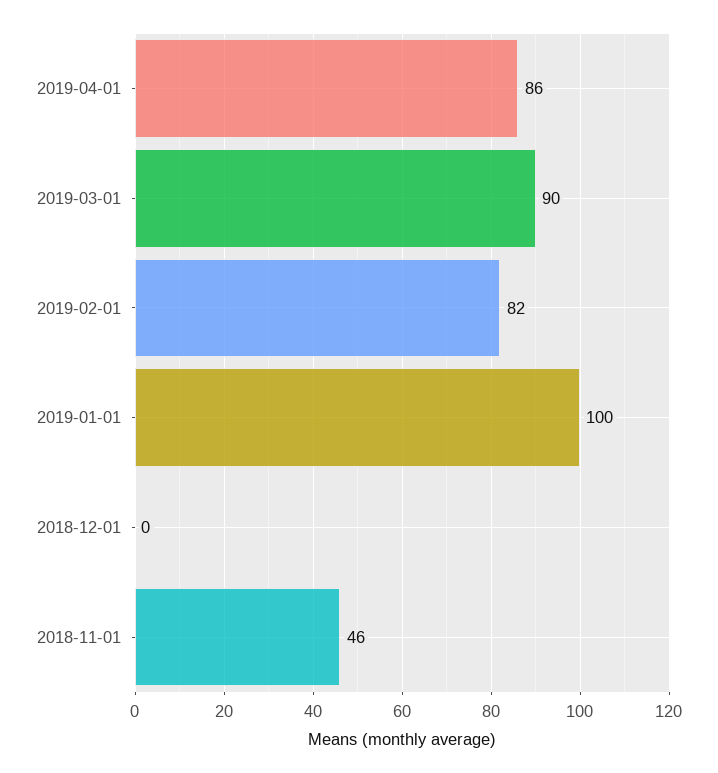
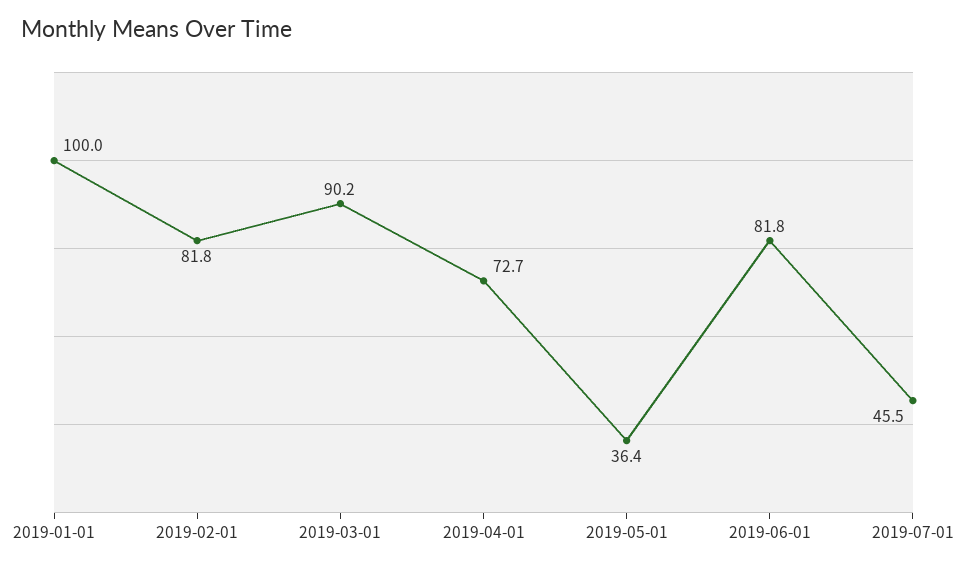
2019-04-01: 86 -> 72.7
2018-12-01: 0 -> none
2018-11-01: 46 -> none
2019-05-01: none -> 36.4
2019-06-01: none -> 81.8
2019-07-01: none -> 45.5

